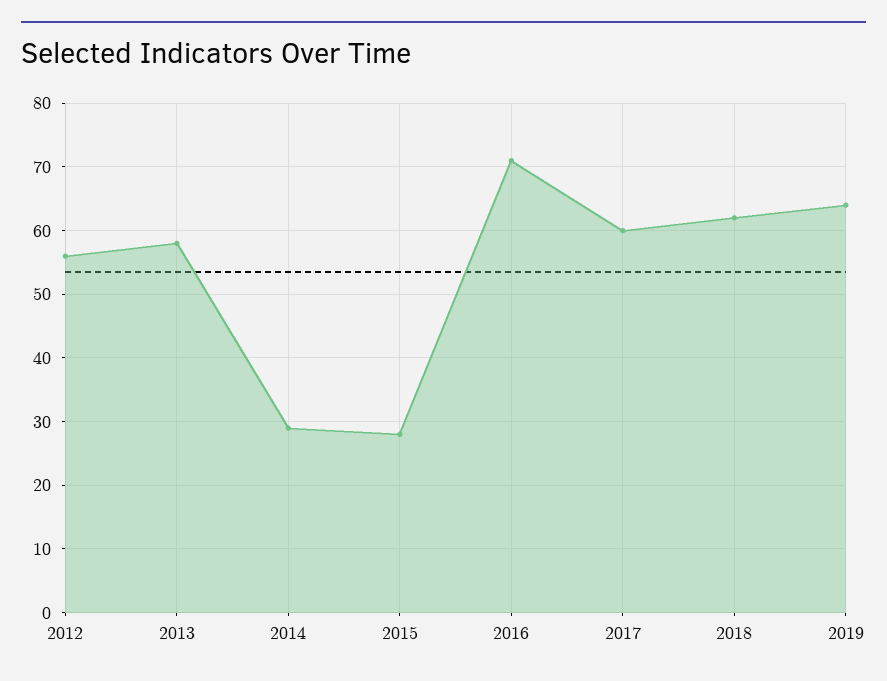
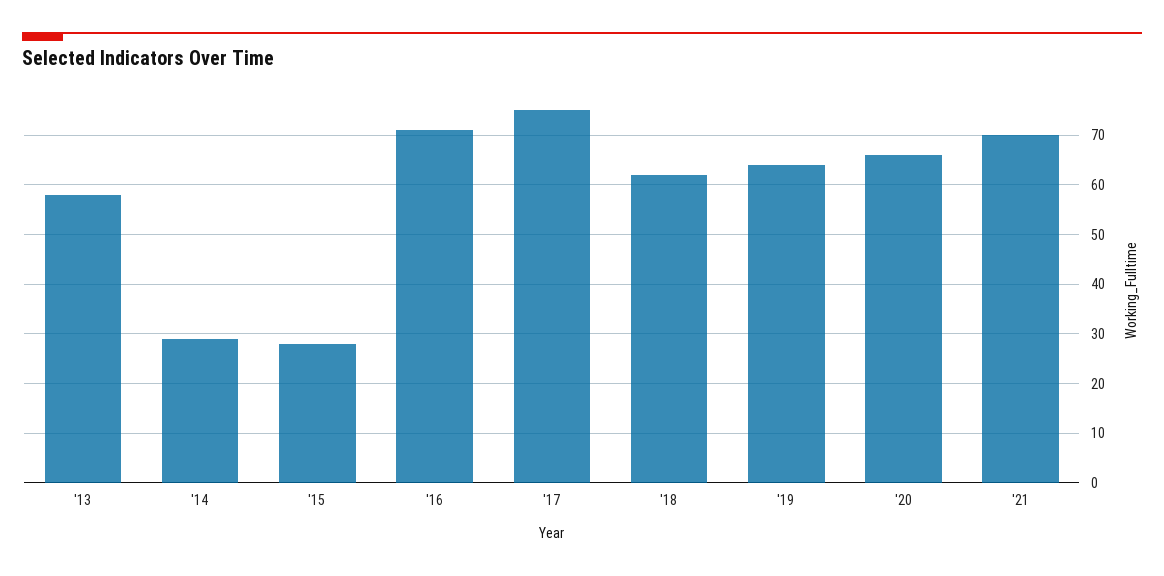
2012: 56 -> none
2017: 60 -> 75
'20: none -> 65
'21: none -> 70

